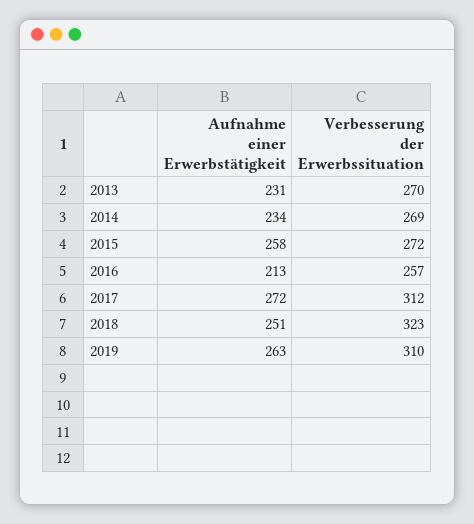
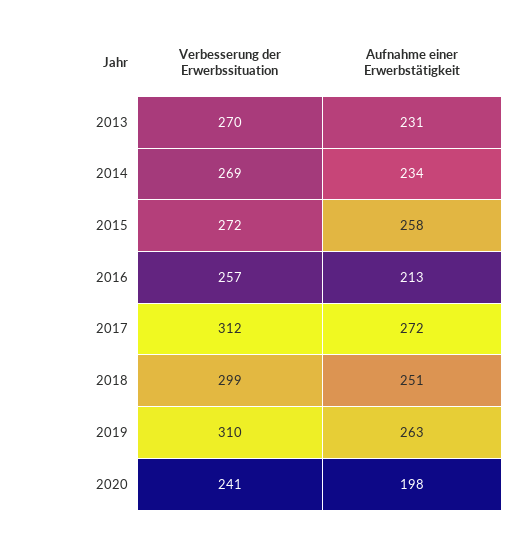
Verbesserung der Erwerbssituation, 2018: 323 -> 299
Verbesserung der Erwerbssituation, 2020: none -> 241
Aufnahme einer Erwerbstätigkeit, 2020: none -> 198

